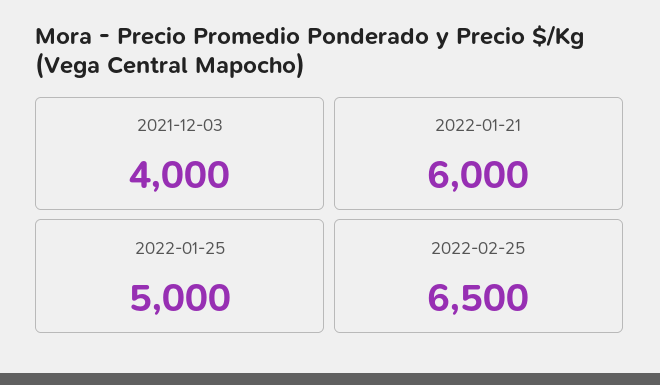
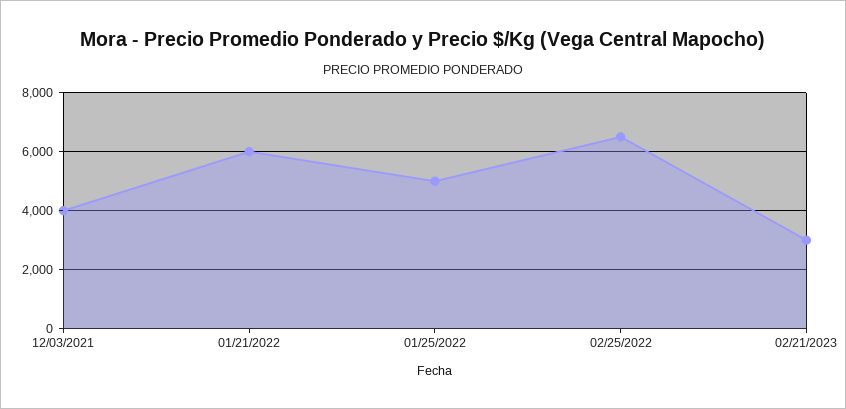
02/21/2023: none -> 3000

